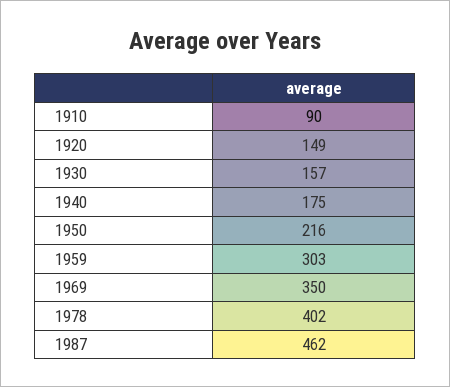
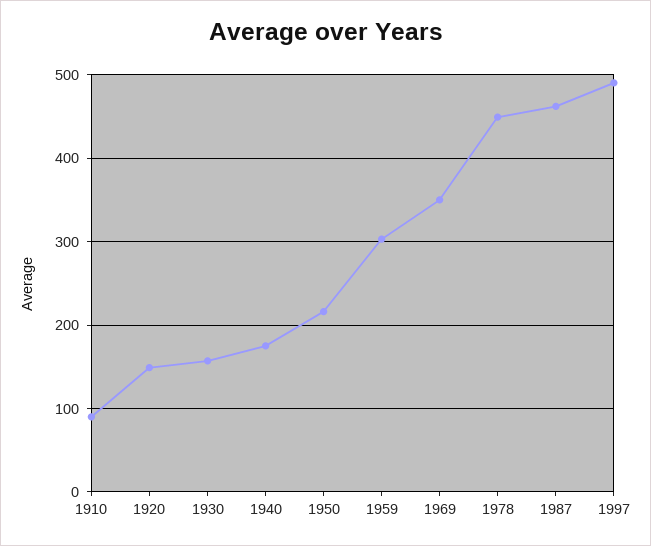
1978: 402 -> 450
1997: none -> 490

